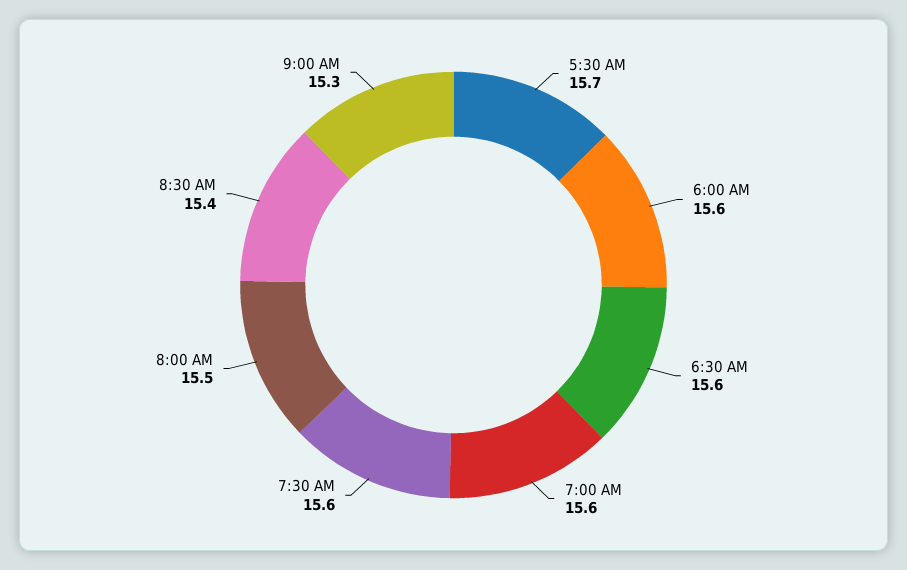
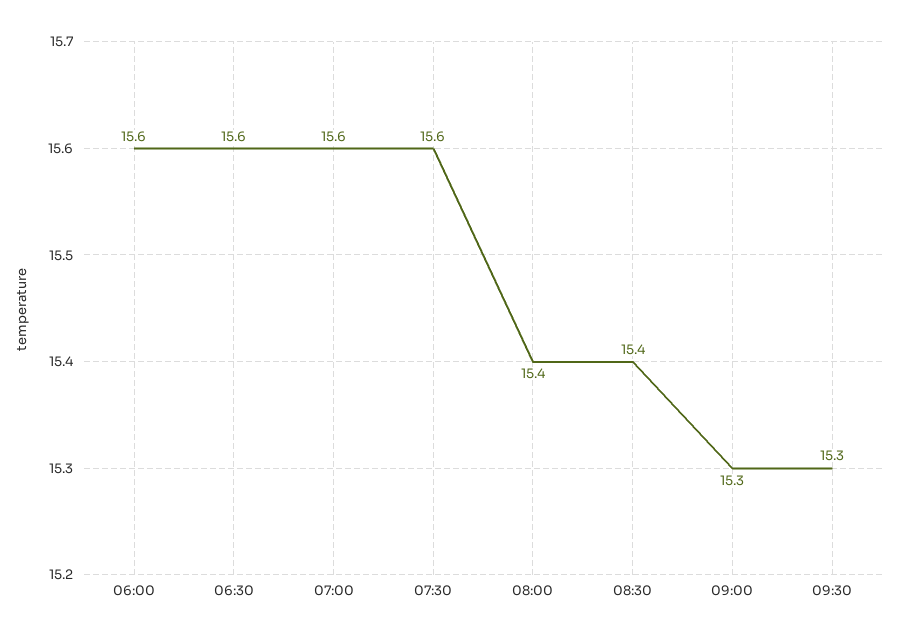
5:30 AM: 15.7 -> none
8:00 AM: 15.5 -> 15.4
09:30: none -> 15.3

